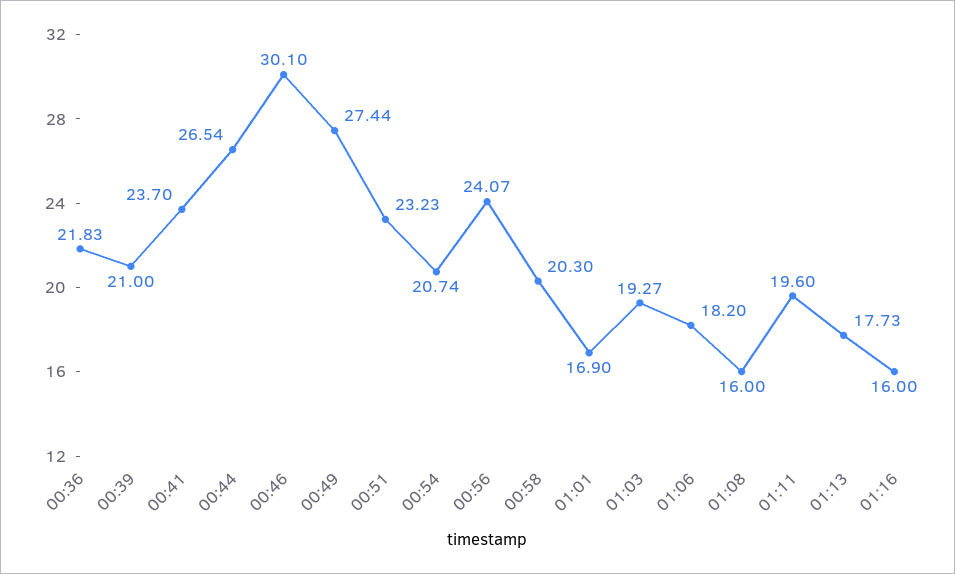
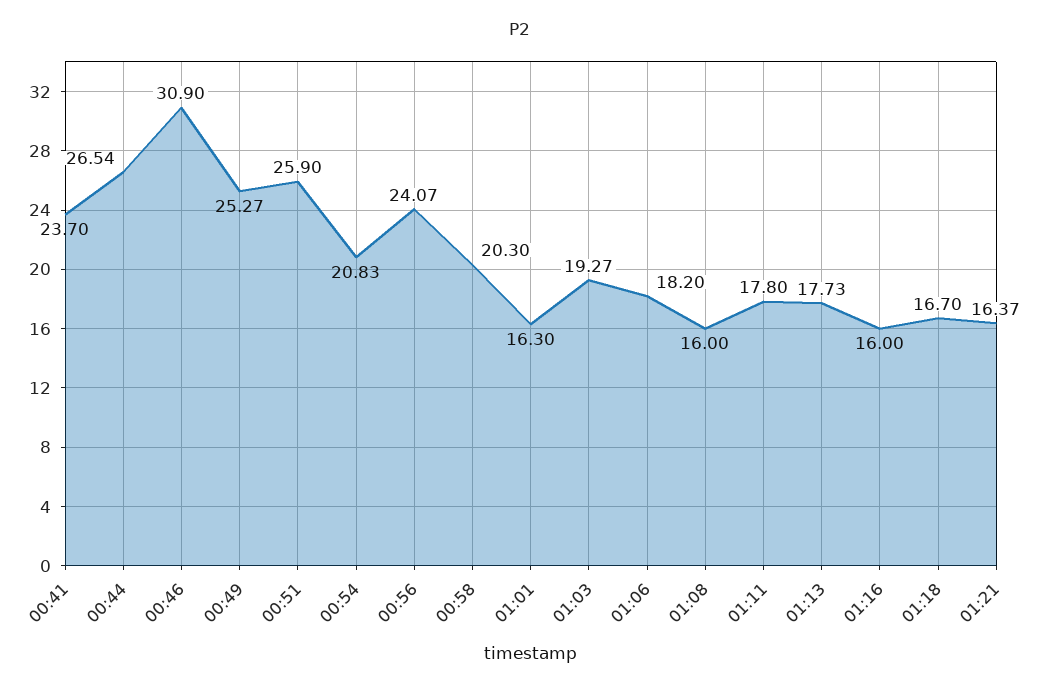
00:36: 21.83 -> none
00:39: 21 -> none
00:46: 30.1 -> 30.9
00:49: 27.44 -> 25.27
00:51: 23.23 -> 25.9
00:54: 20.74 -> 20.83
01:01: 16.9 -> 16.3
01:11: 19.6 -> 17.8
01:18: none -> 16.7
01:21: none -> 16.37

